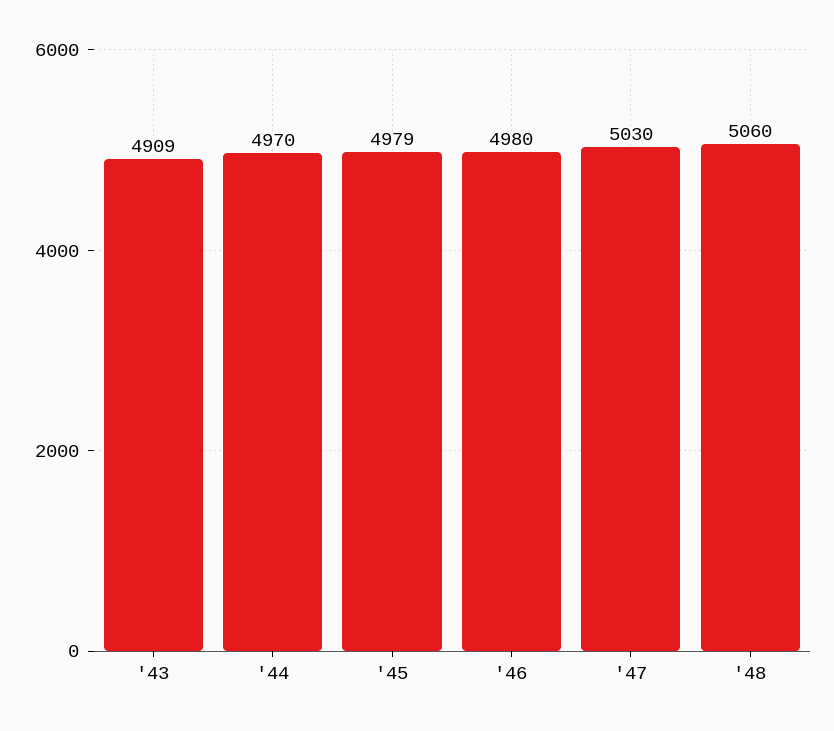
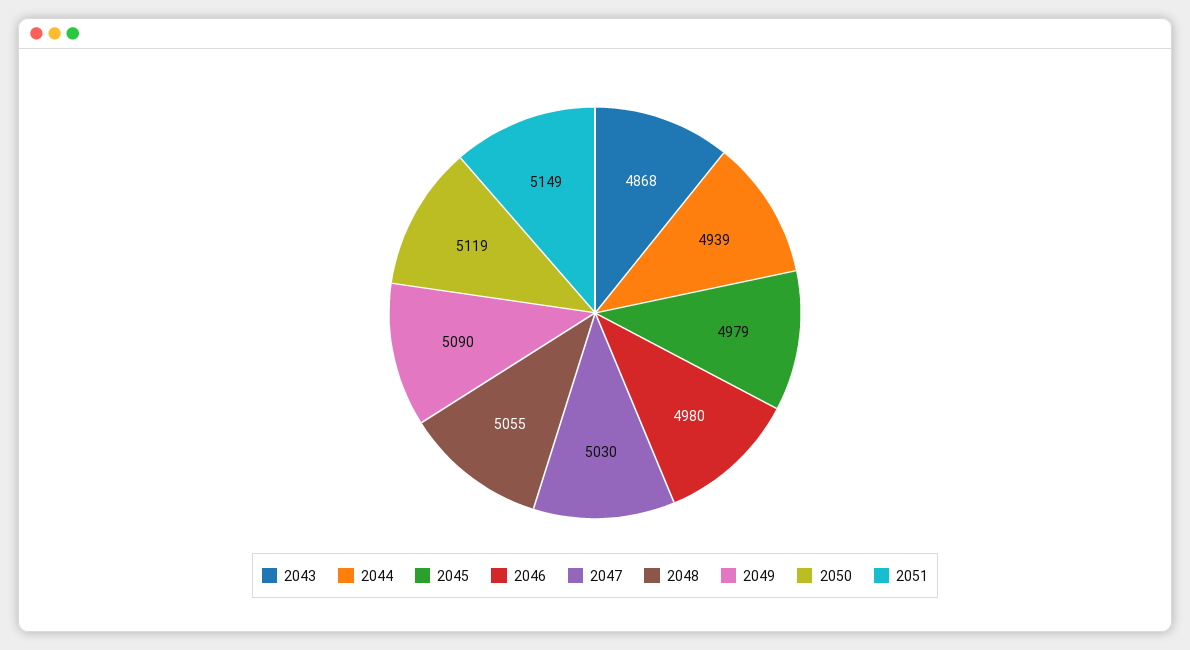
'43: 4909 -> 4868
'44: 4970 -> 4939
'48: 5060 -> 5055
2049: none -> 5090
2050: none -> 5119
2051: none -> 5149

